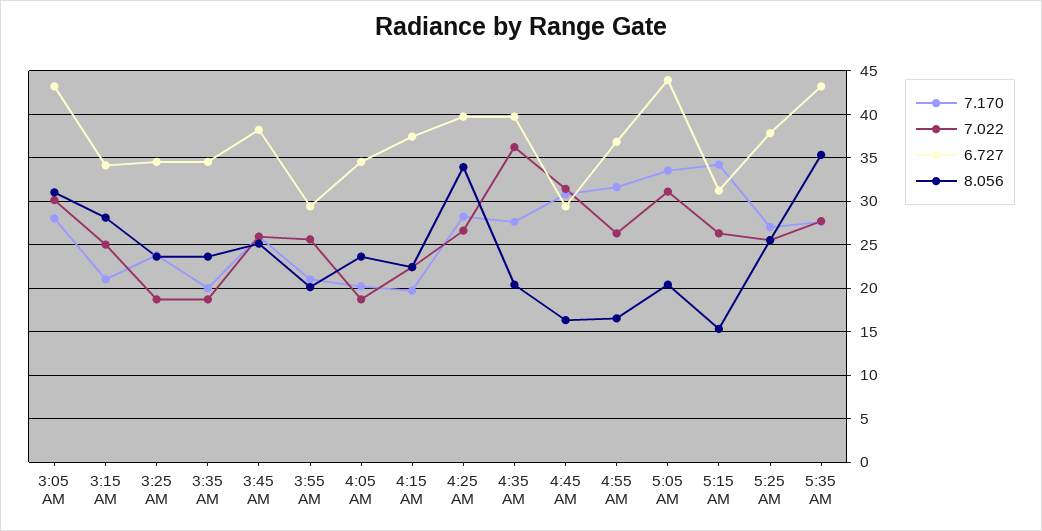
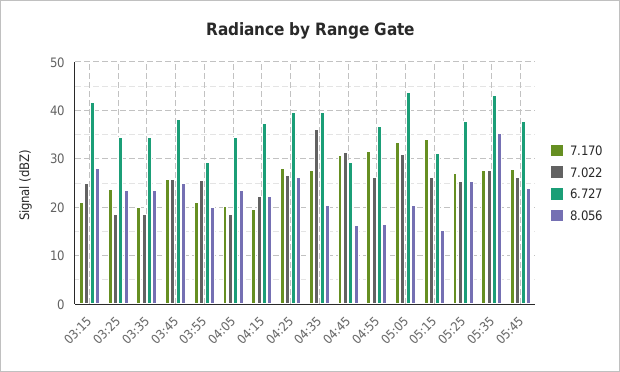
7.170, 3:05 AM: 28 -> none
7.022, 3:05 AM: 30 -> none
6.727, 3:05 AM: 43 -> none
8.056, 3:05 AM: 31 -> none
6.727, 3:15 AM: 34 -> 42
8.056, 4:25 AM: 34 -> 26
7.170, 05:45: none -> 28
7.022, 05:45: none -> 26
6.727, 05:45: none -> 38
8.056, 05:45: none -> 24

